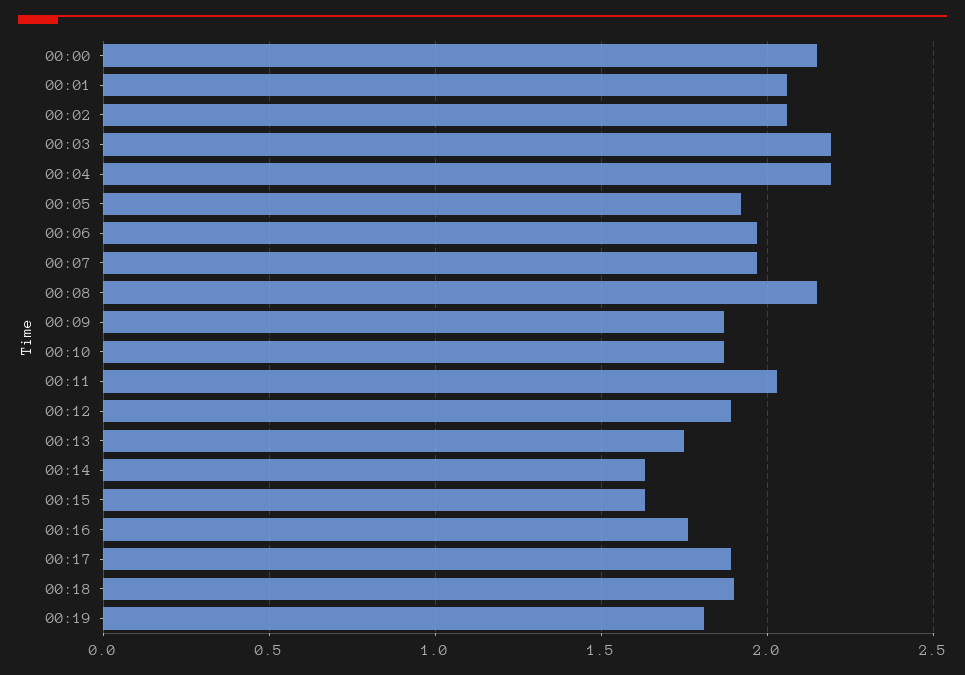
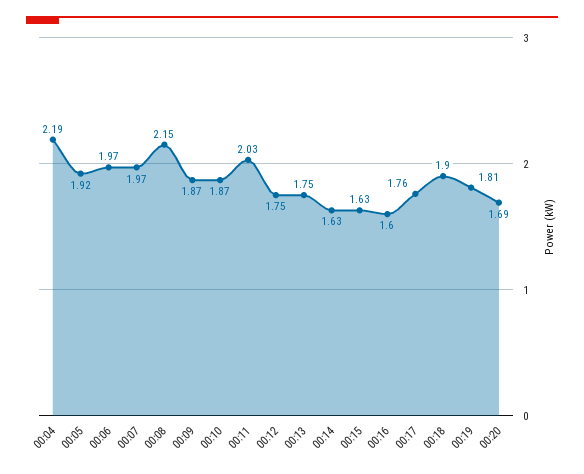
00:00: 2.15 -> none
00:01: 2.05 -> none
00:02: 2.05 -> none
00:03: 2.2 -> none
00:12: 1.9 -> 1.75
00:16: 1.75 -> 1.6
00:17: 1.9 -> 1.76
00:20: none -> 1.69

